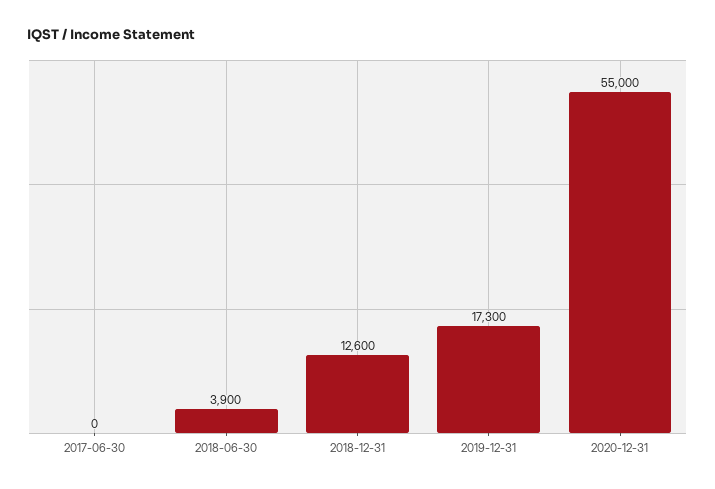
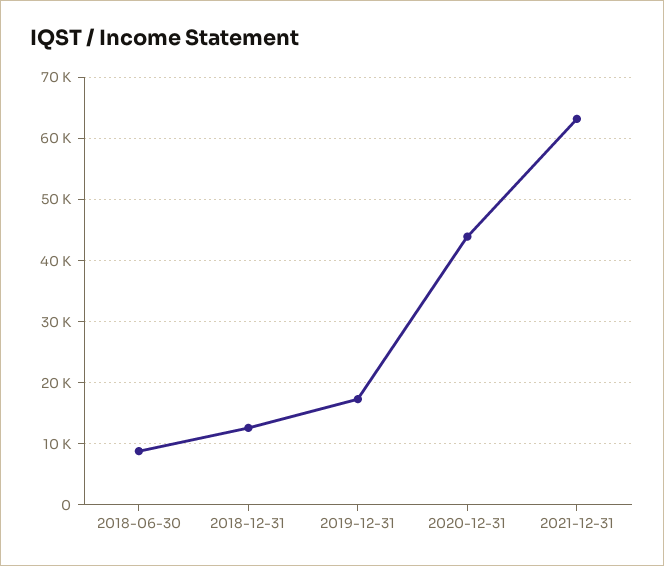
2017-06-30: 0 -> none
2018-06-30: 3900 -> 9000
2020-12-31: 55000 -> 44000
2021-12-31: none -> 63000

